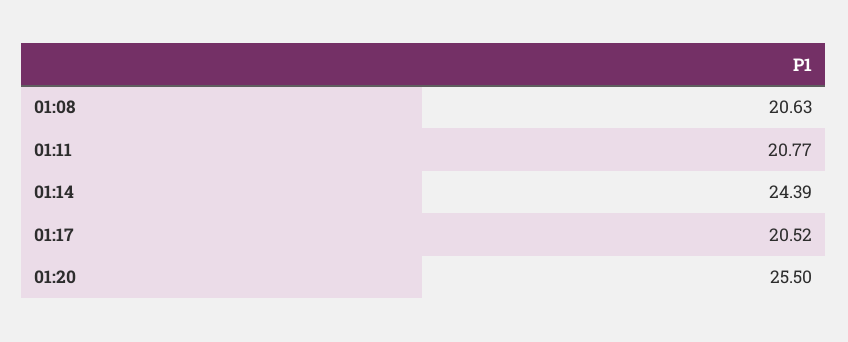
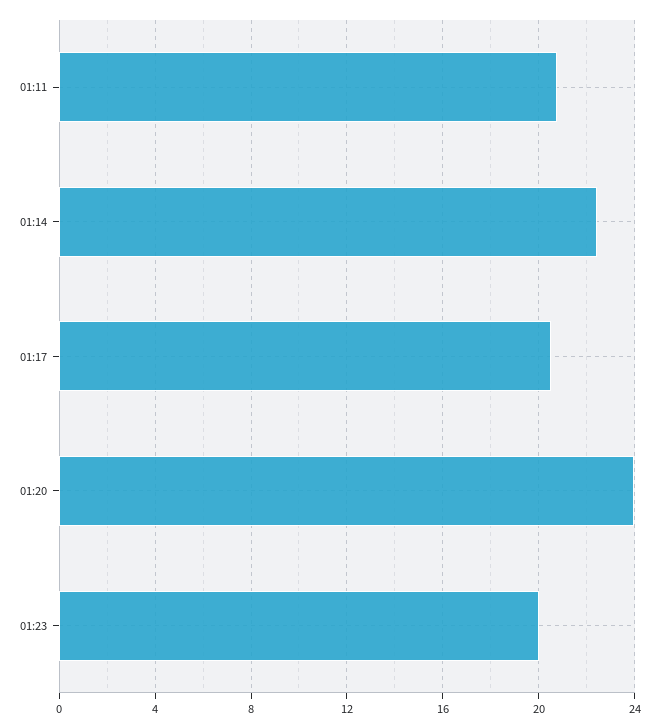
01:08: 20.63 -> none
01:14: 24.39 -> 22.5
01:20: 25.5 -> 24
01:23: none -> 20

